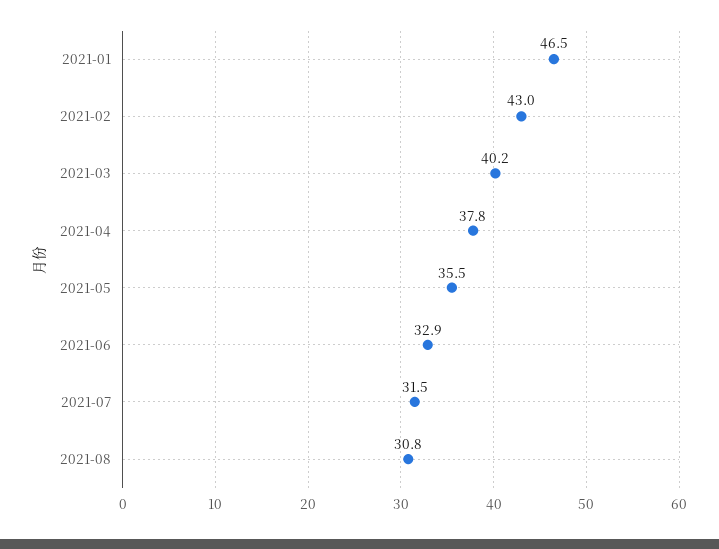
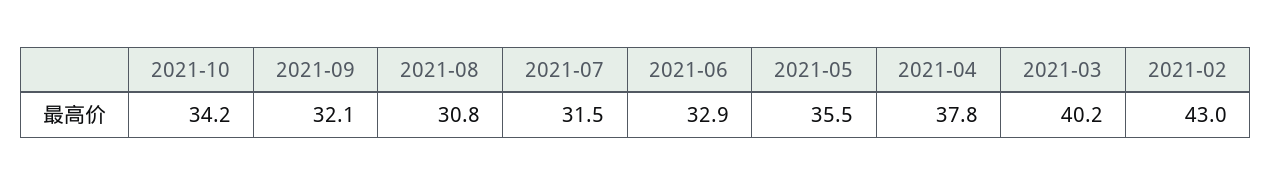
2021-01: 46.5 -> none
2021-10: none -> 34.2
2021-09: none -> 32.1

